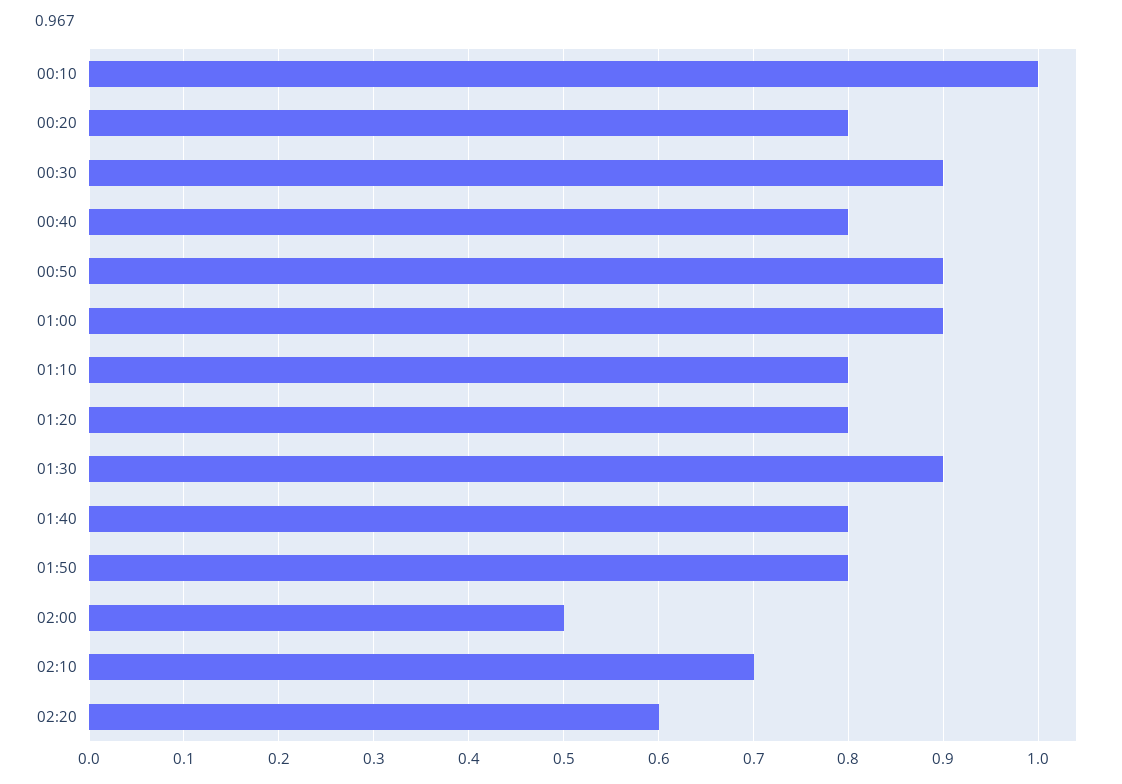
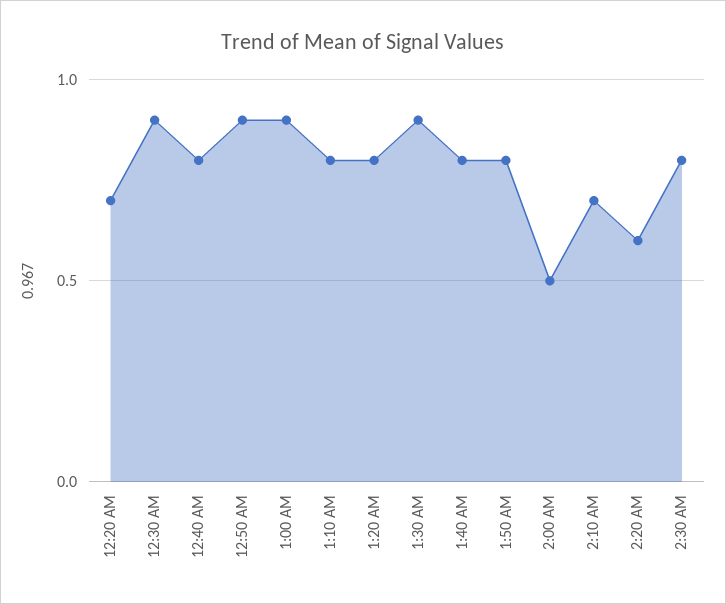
00:10: 1 -> none
00:20: 0.8 -> 0.7
2:30 AM: none -> 0.8

